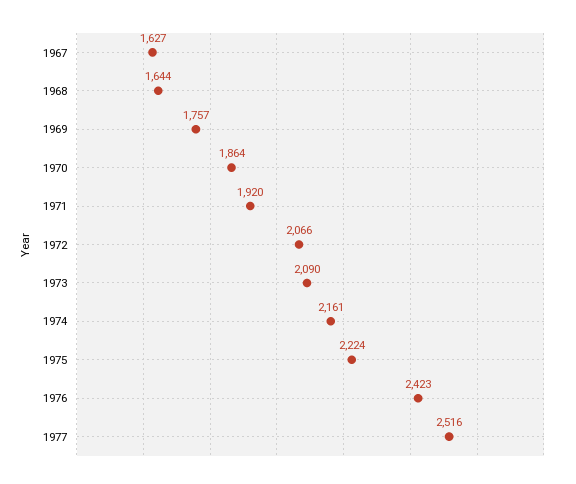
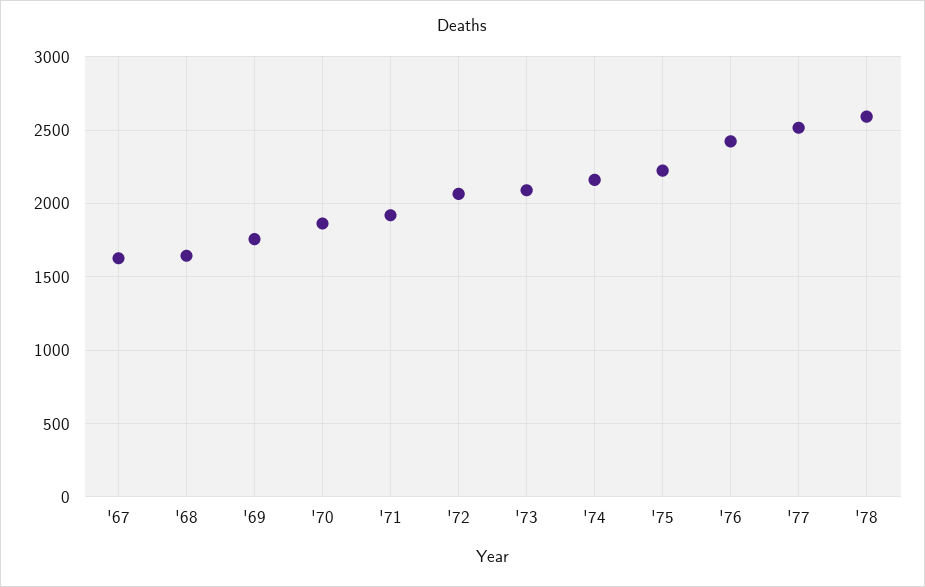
'78: none -> 2600

